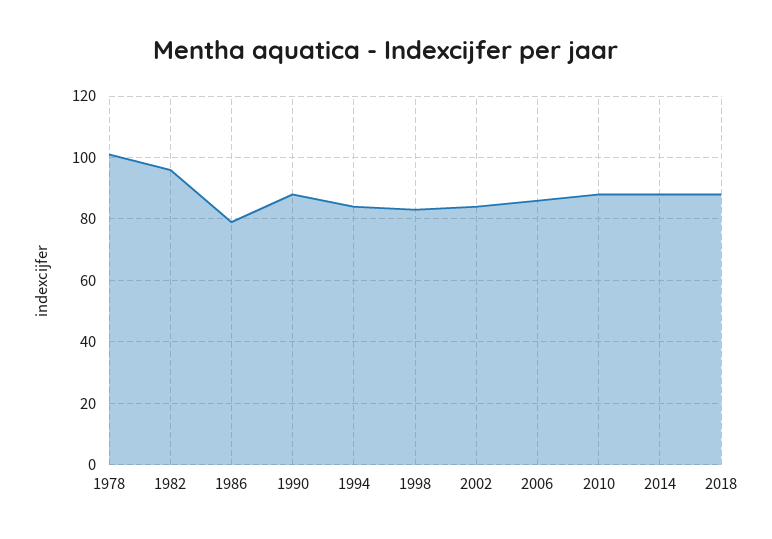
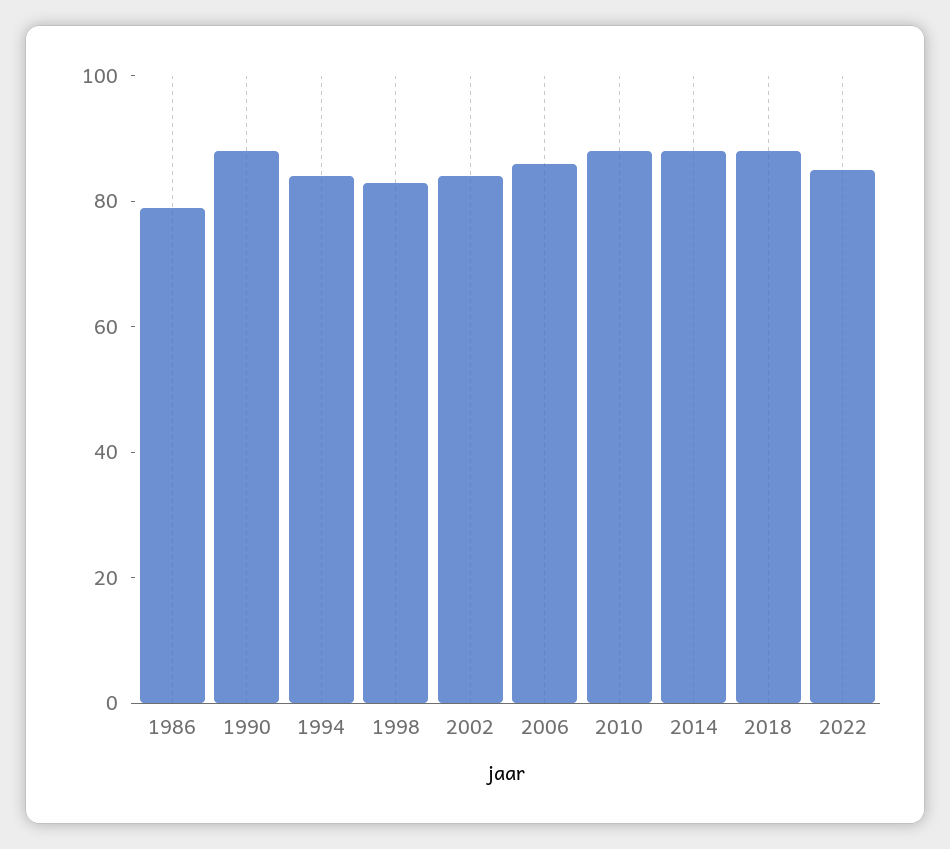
1978: 100 -> none
1982: 95 -> none
2022: none -> 85

